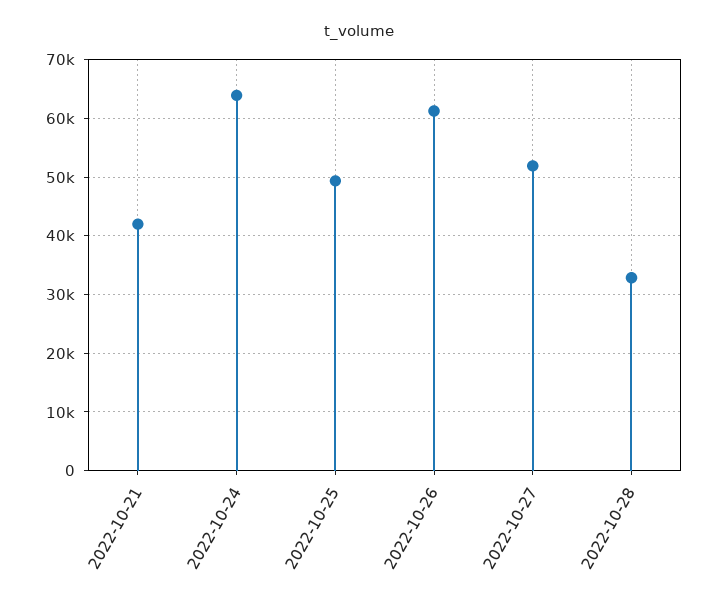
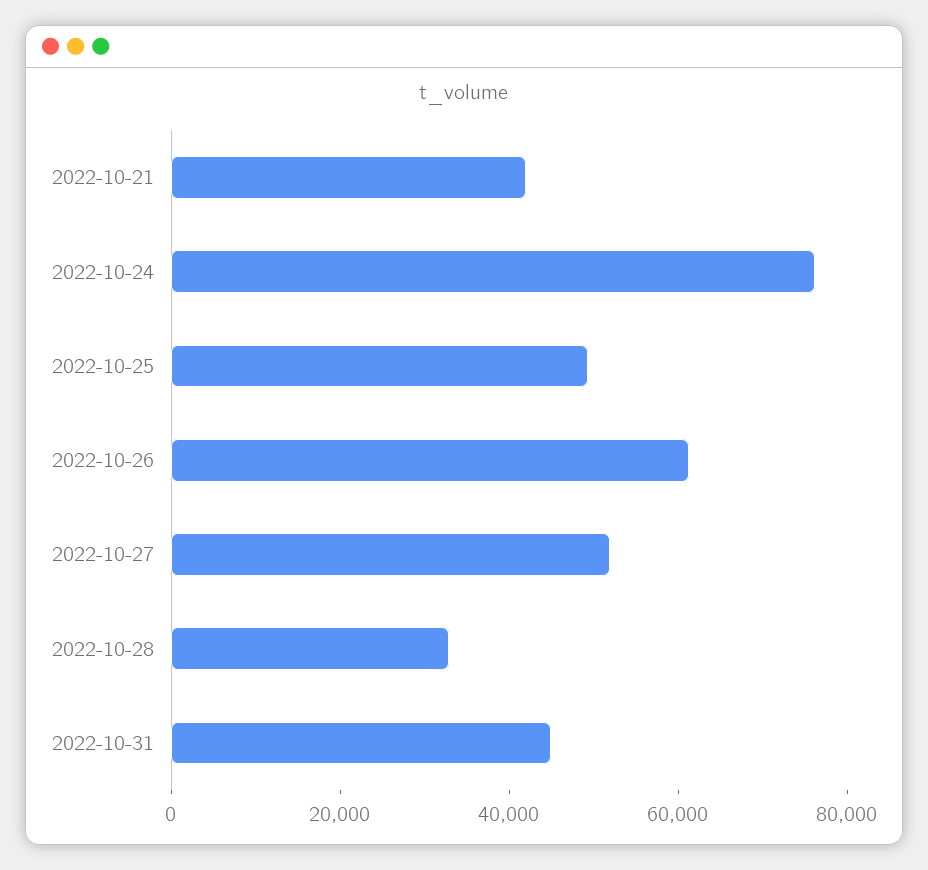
2022-10-24: 64000 -> 75000
2022-10-31: none -> 45000

